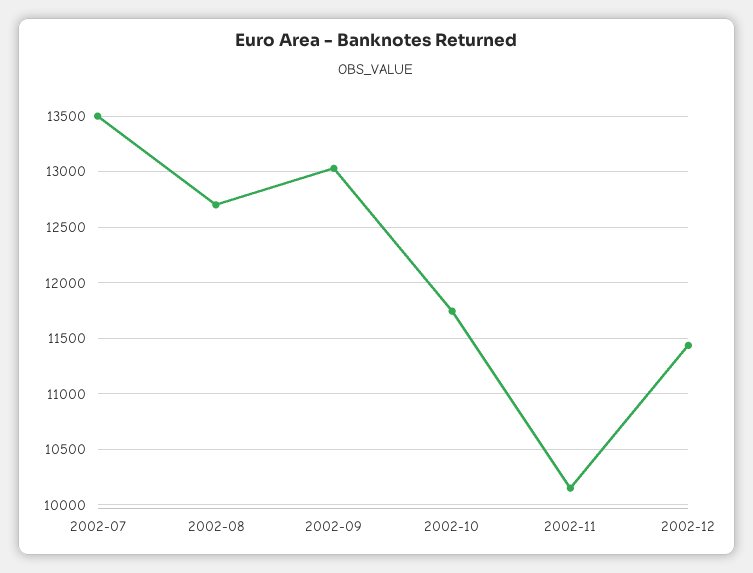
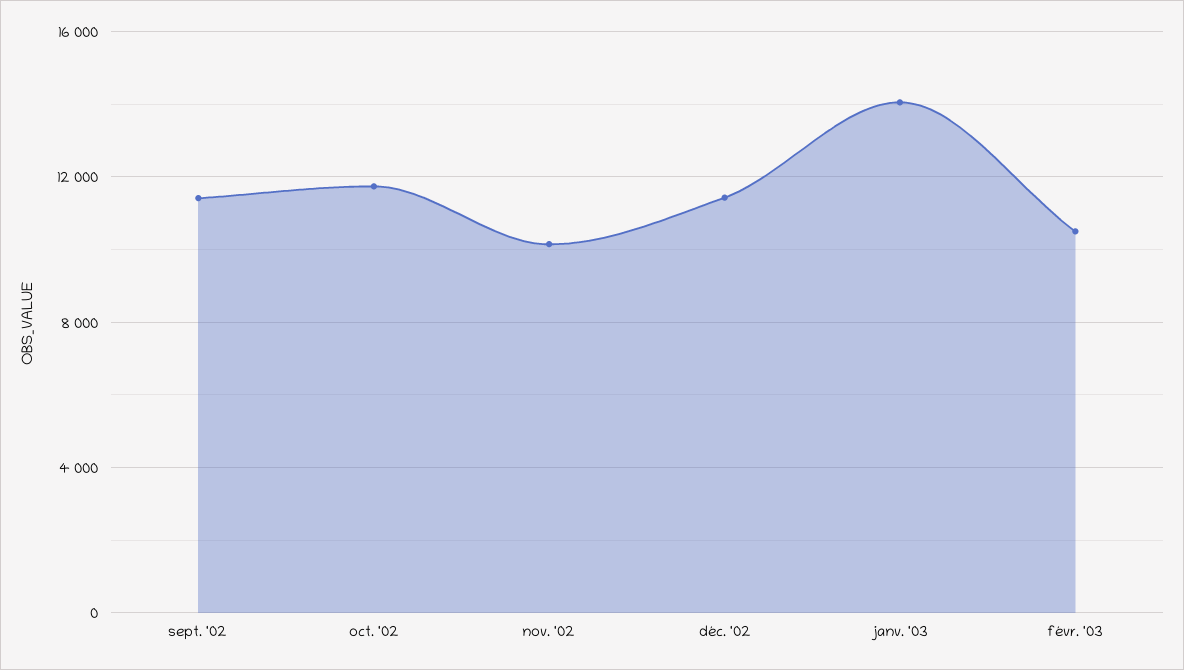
2002-07: 13500 -> none
2002-08: 12700 -> none
2002-09: 13000 -> 11500
janv. '03: none -> 14000
févr. '03: none -> 10500

